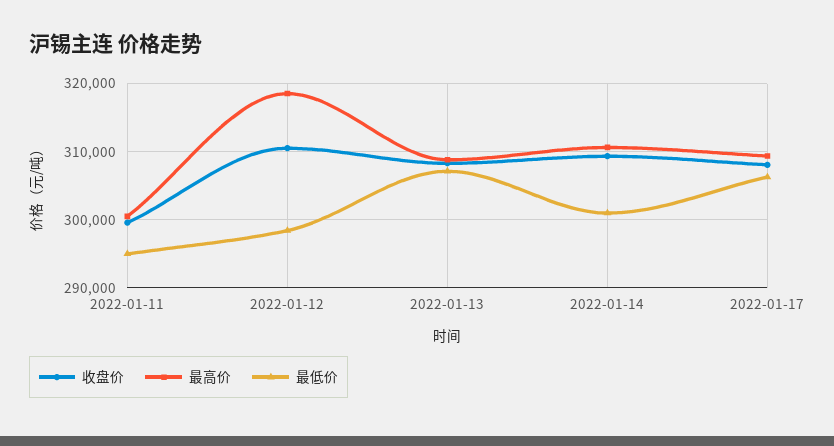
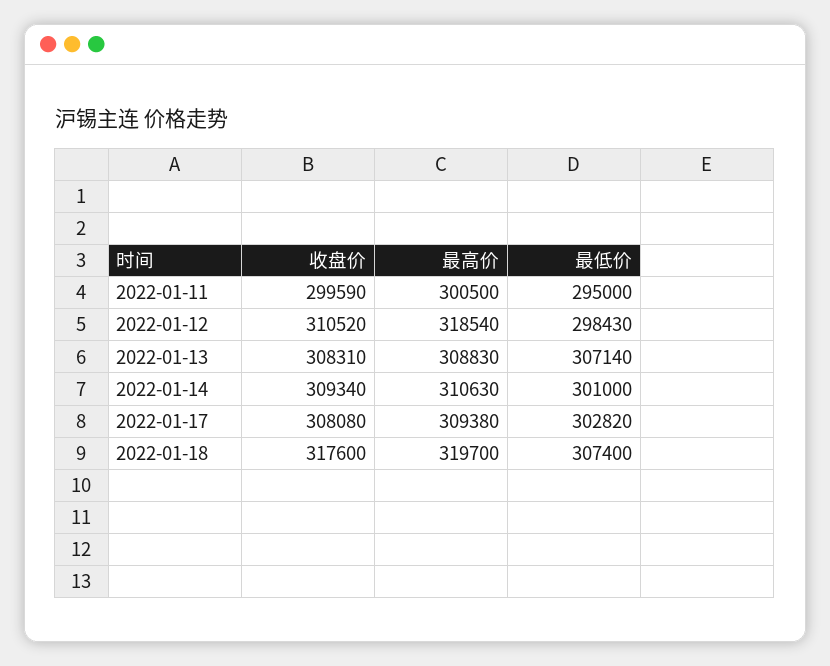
最低价, 2022-01-17: 306000 -> 302820
收盘价, 2022-01-18: none -> 317600
最高价, 2022-01-18: none -> 319700
最低价, 2022-01-18: none -> 307400

